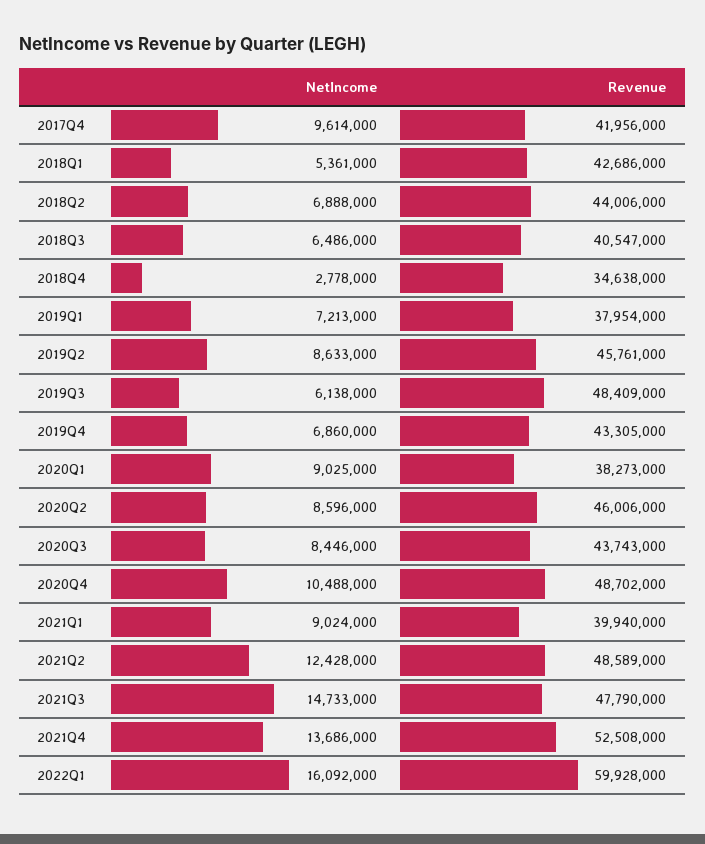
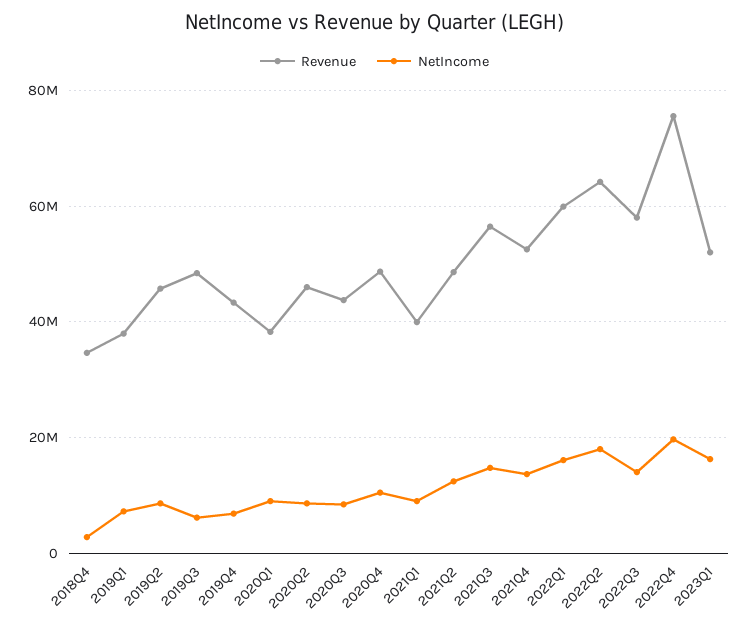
NetIncome, 2017Q4: 9614000 -> none
Revenue, 2017Q4: 41956000 -> none
NetIncome, 2018Q1: 5361000 -> none
Revenue, 2018Q1: 42686000 -> none
NetIncome, 2018Q2: 6888000 -> none
Revenue, 2018Q2: 44006000 -> none
NetIncome, 2018Q3: 6486000 -> none
Revenue, 2018Q3: 40547000 -> none
Revenue, 2021Q3: 47790000 -> 56000000
Revenue, 2022Q2: none -> 64000000
NetIncome, 2022Q2: none -> 18000000
Revenue, 2022Q3: none -> 58000000
NetIncome, 2022Q3: none -> 14000000
Revenue, 2022Q4: none -> 76000000
NetIncome, 2022Q4: none -> 20000000
Revenue, 2023Q1: none -> 52000000
NetIncome, 2023Q1: none -> 16000000

